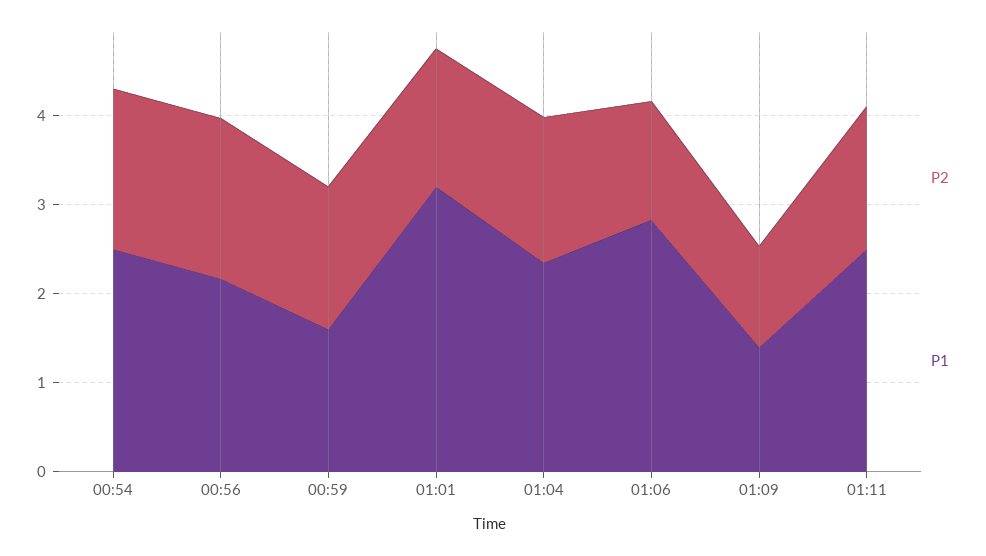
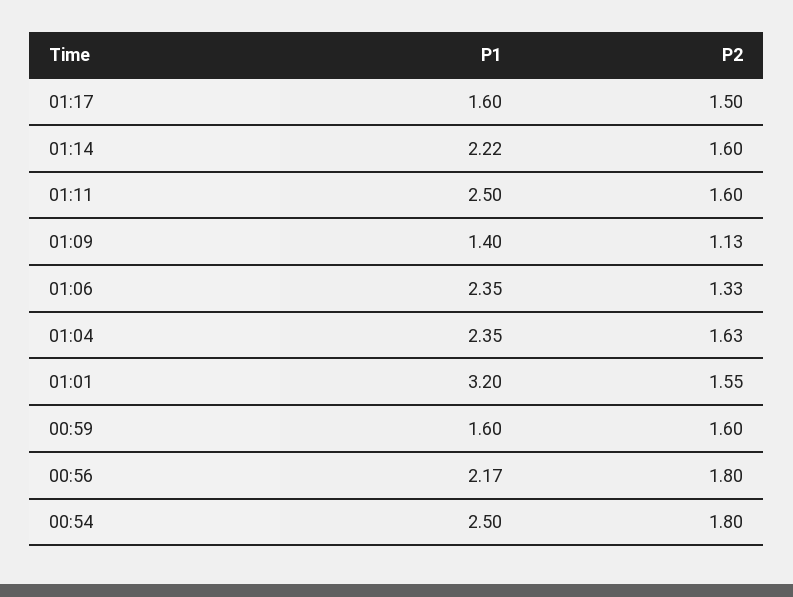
P1, 01:06: 2.8 -> 2.35
P1, 01:17: none -> 1.6
P2, 01:17: none -> 1.5
P1, 01:14: none -> 2.22
P2, 01:14: none -> 1.6

